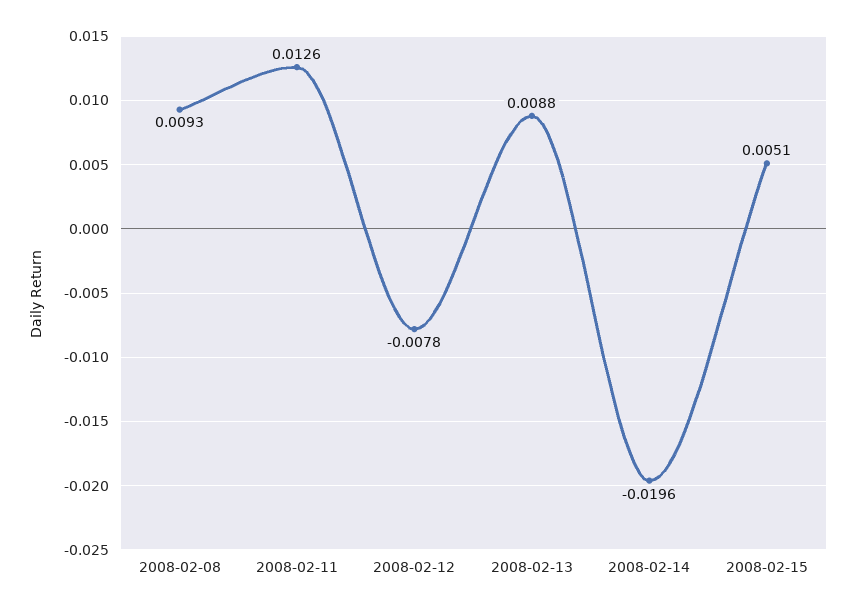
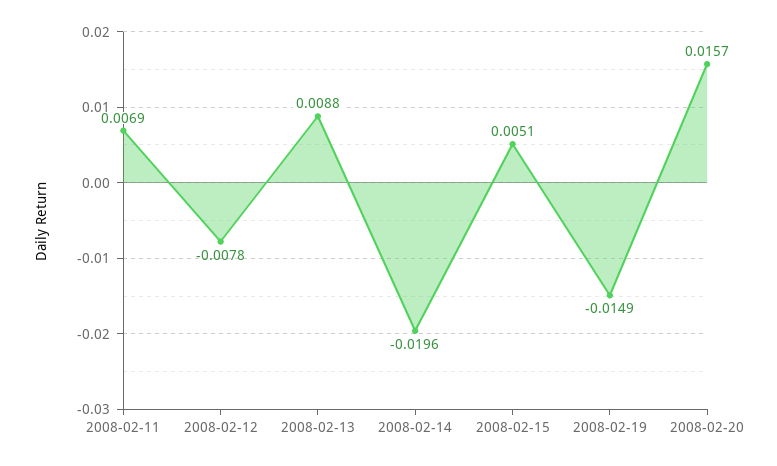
2008-02-08: 0.0093 -> none
2008-02-11: 0.0126 -> 0.0069
2008-02-19: none -> -0.0149
2008-02-20: none -> 0.0157

